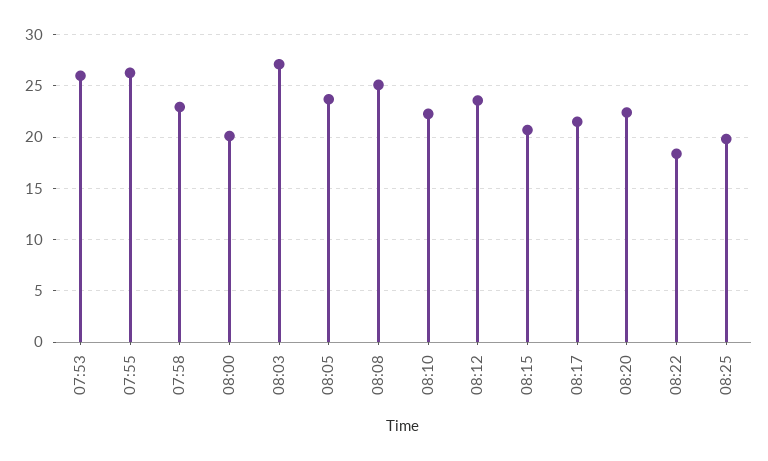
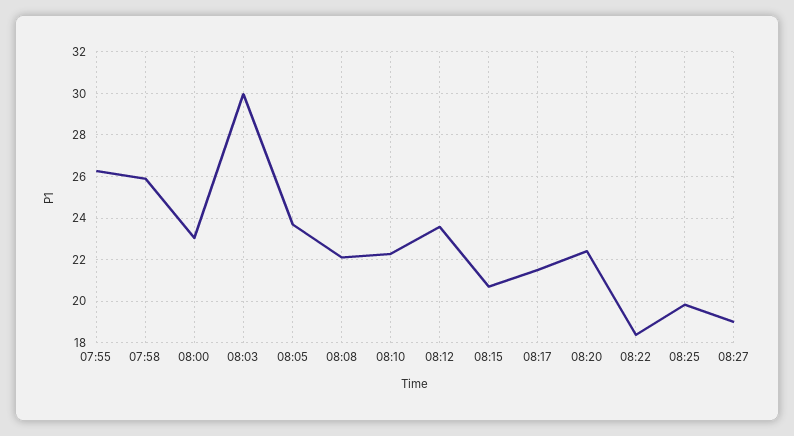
07:53: 26 -> none
07:58: 23 -> 26
08:00: 20 -> 23
08:03: 27 -> 30
08:08: 25 -> 22
08:27: none -> 19

